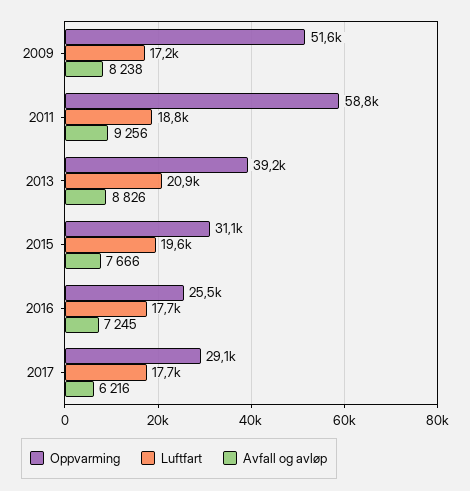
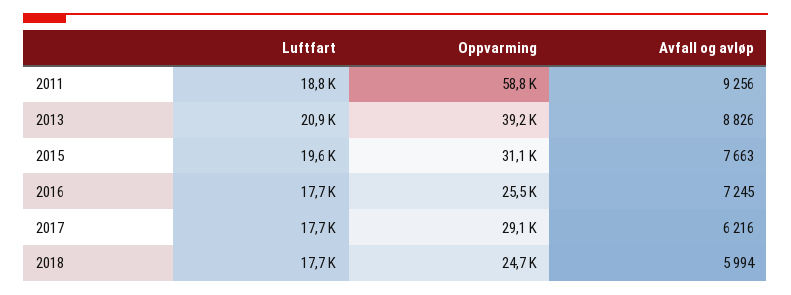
Oppvarming, 2009: 51600 -> none
Luftfart, 2009: 17200 -> none
Avfall og avløp, 2009: 8238 -> none
Avfall og avløp, 2015: 7666 -> 7663
Luftfart, 2018: none -> 17700
Oppvarming, 2018: none -> 24700
Avfall og avløp, 2018: none -> 5994

